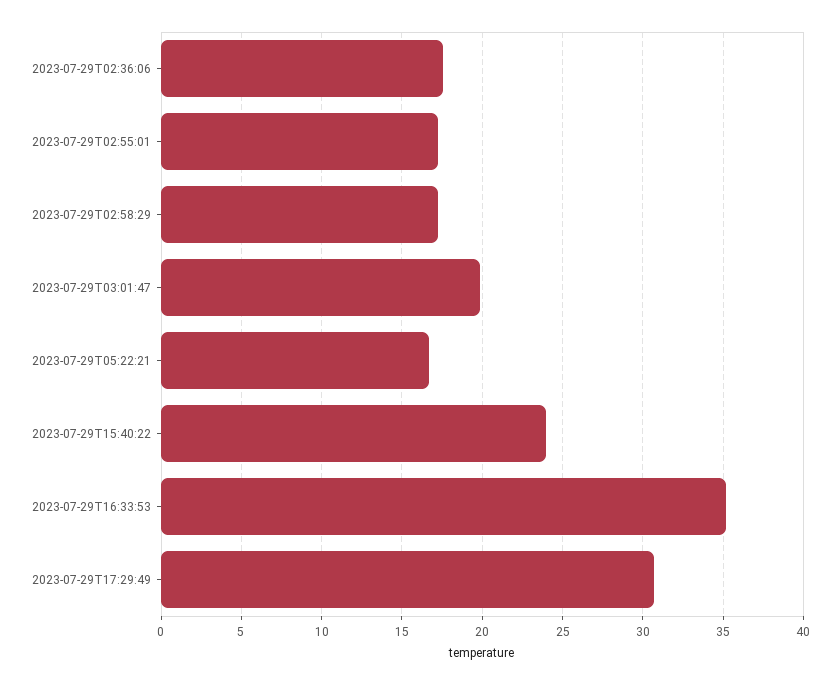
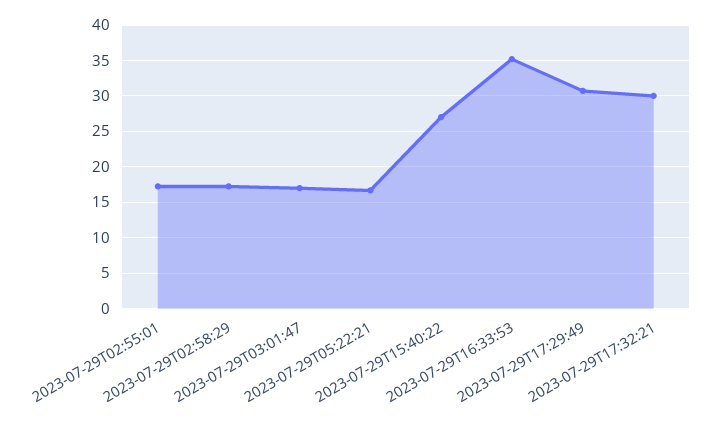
2023-07-29T02:36:06: 17.5 -> none
2023-07-29T03:01:47: 20 -> 17
2023-07-29T15:40:22: 24 -> 27
2023-07-29T17:32:21: none -> 30

